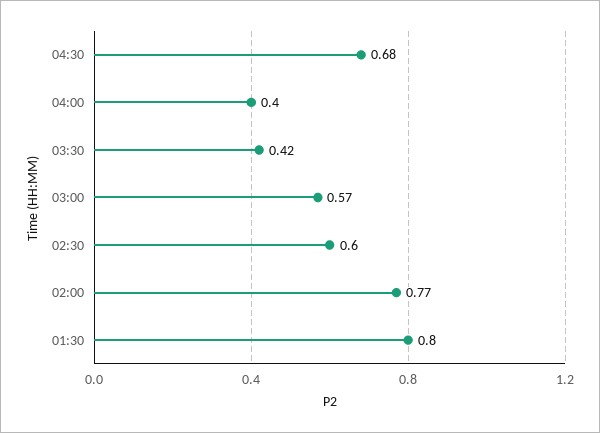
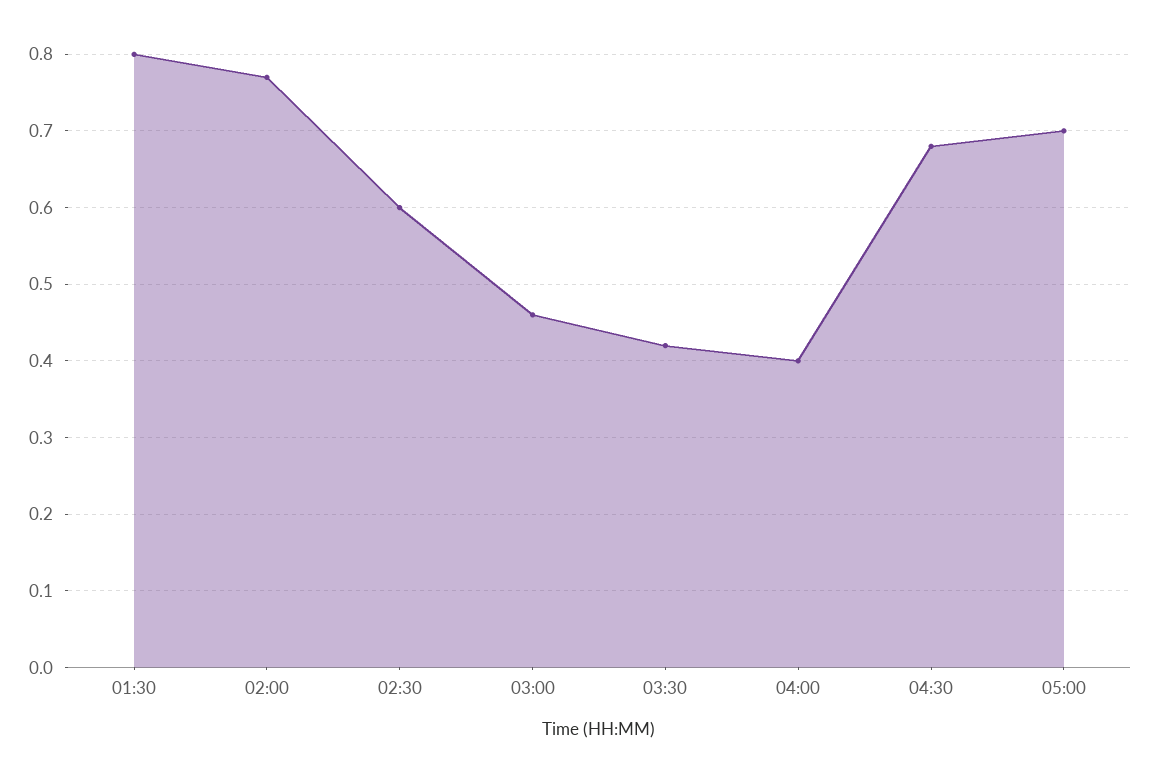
03:00: 0.57 -> 0.46
05:00: none -> 0.7

